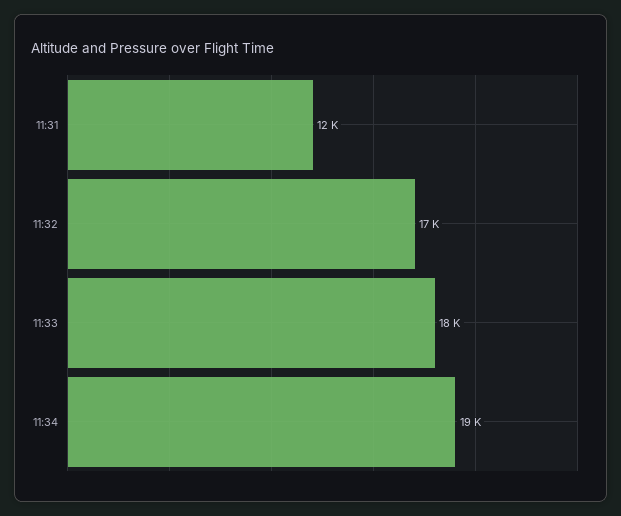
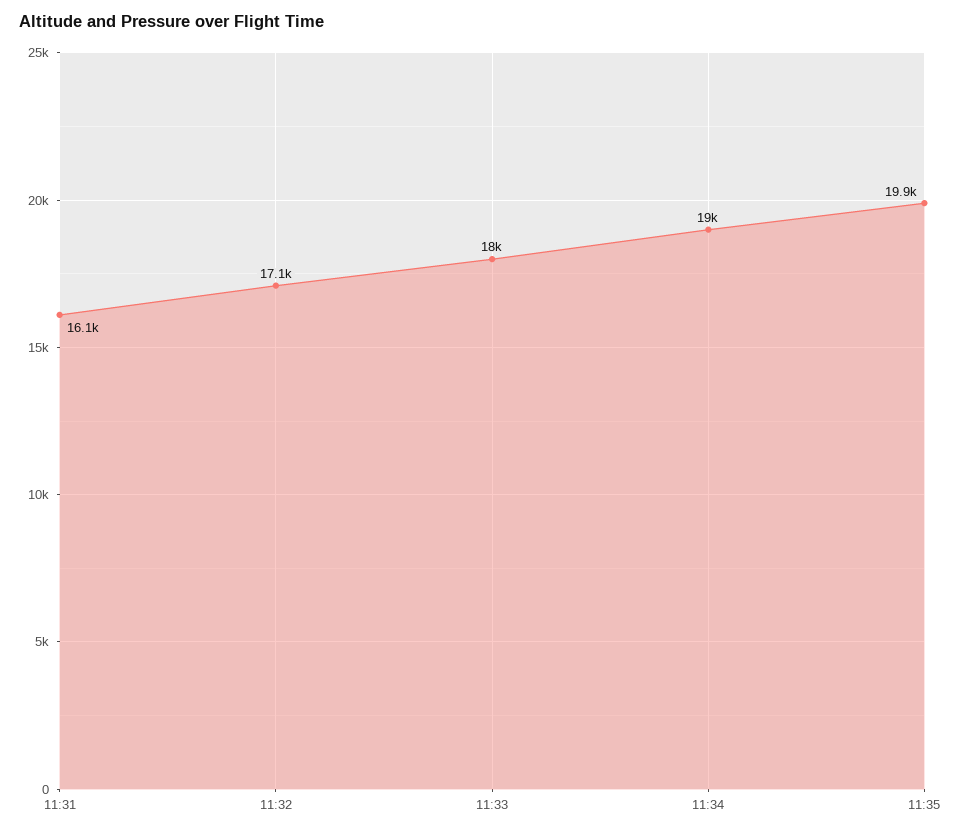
11:31: 12000 -> 16100
11:35: none -> 19900

